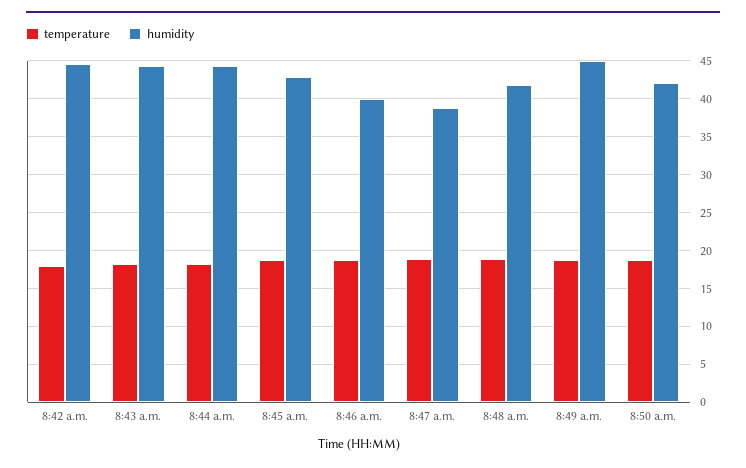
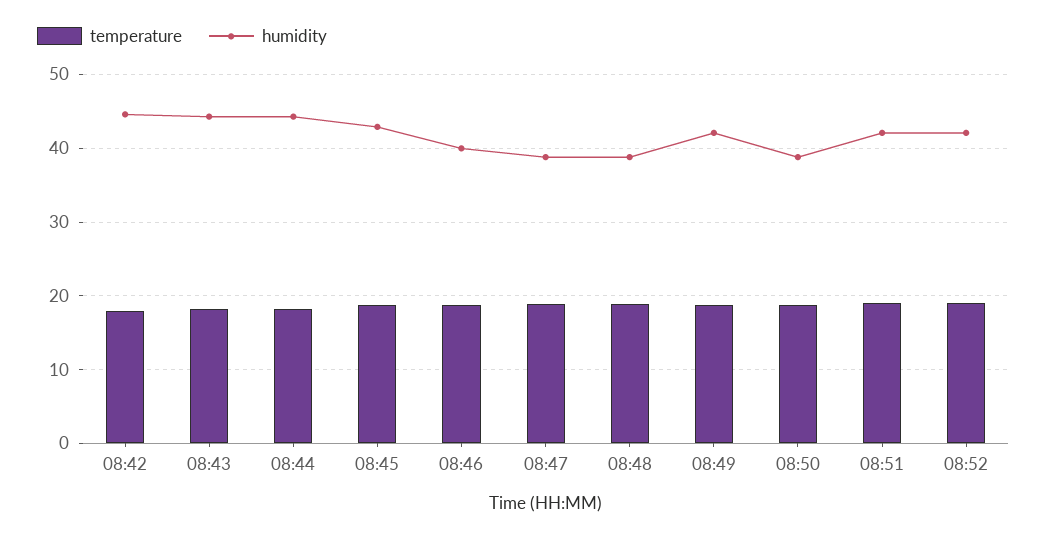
humidity, 8:48 a.m.: 42 -> 39
humidity, 8:49 a.m.: 45 -> 42
humidity, 8:50 a.m.: 42 -> 39
temperature, 08:51: none -> 19
humidity, 08:51: none -> 42
temperature, 08:52: none -> 19
humidity, 08:52: none -> 42

